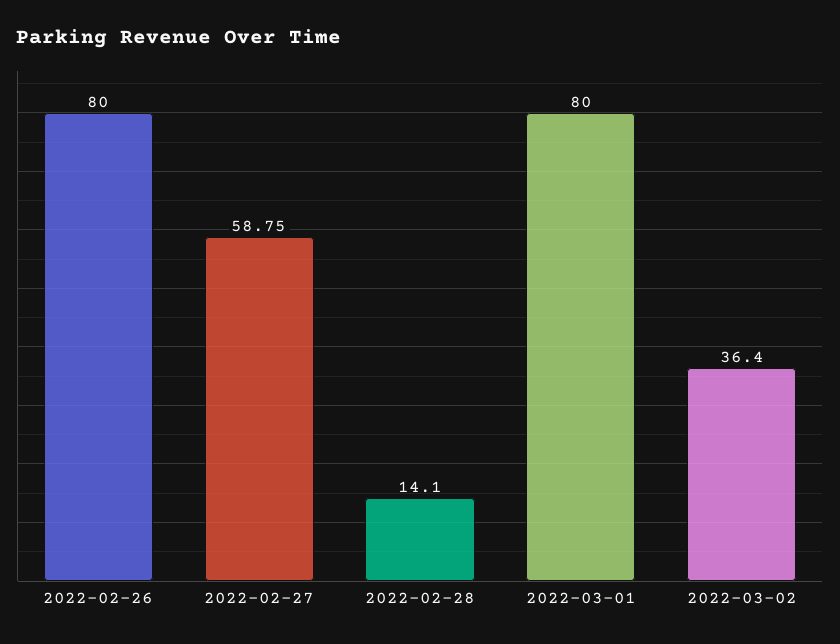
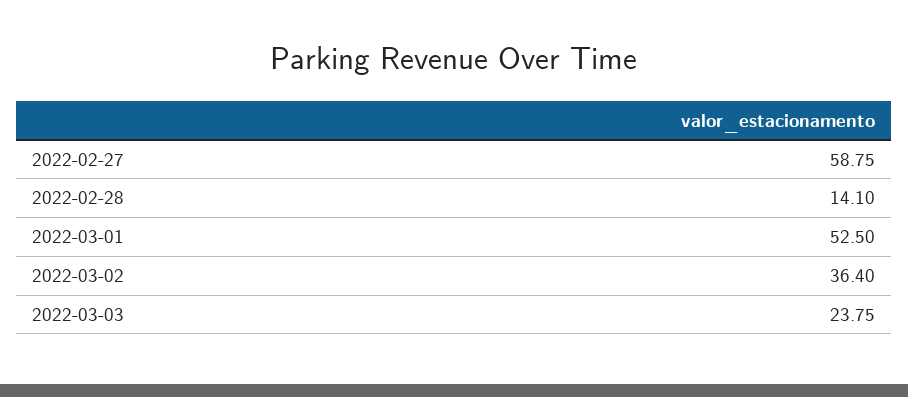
2022-02-26: 80 -> none
2022-03-01: 80 -> 52.5
2022-03-03: none -> 23.75

